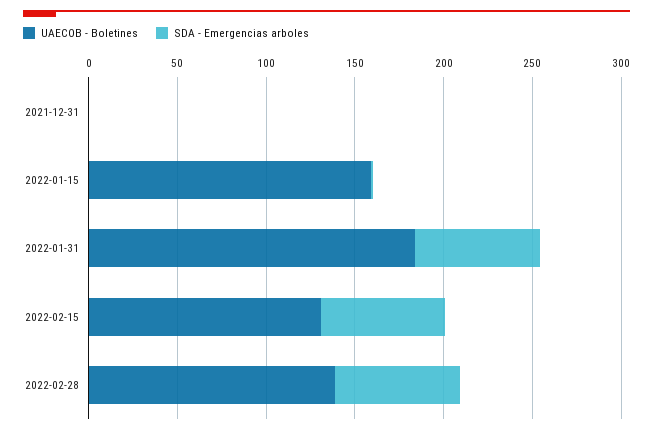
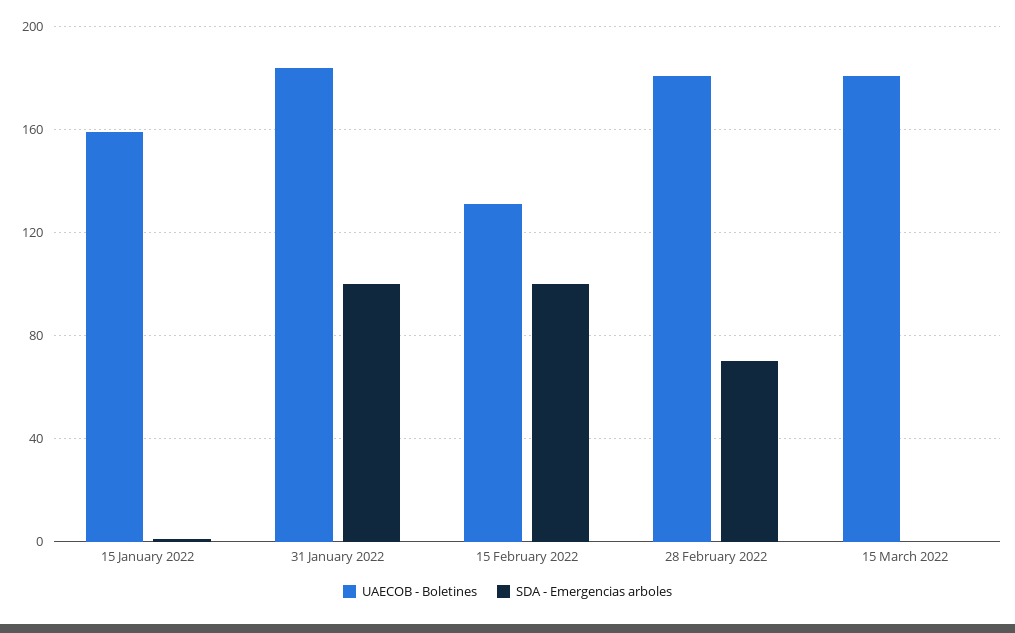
UAECOB - Boletines, 2021-12-31: 0 -> none
SDA - Emergencias arboles, 2021-12-31: 0 -> none
SDA - Emergencias arboles, 2022-01-31: 70 -> 100
SDA - Emergencias arboles, 2022-02-15: 70 -> 100
UAECOB - Boletines, 2022-02-28: 140 -> 180
UAECOB - Boletines, 15 March 2022: none -> 180
SDA - Emergencias arboles, 15 March 2022: none -> 0

